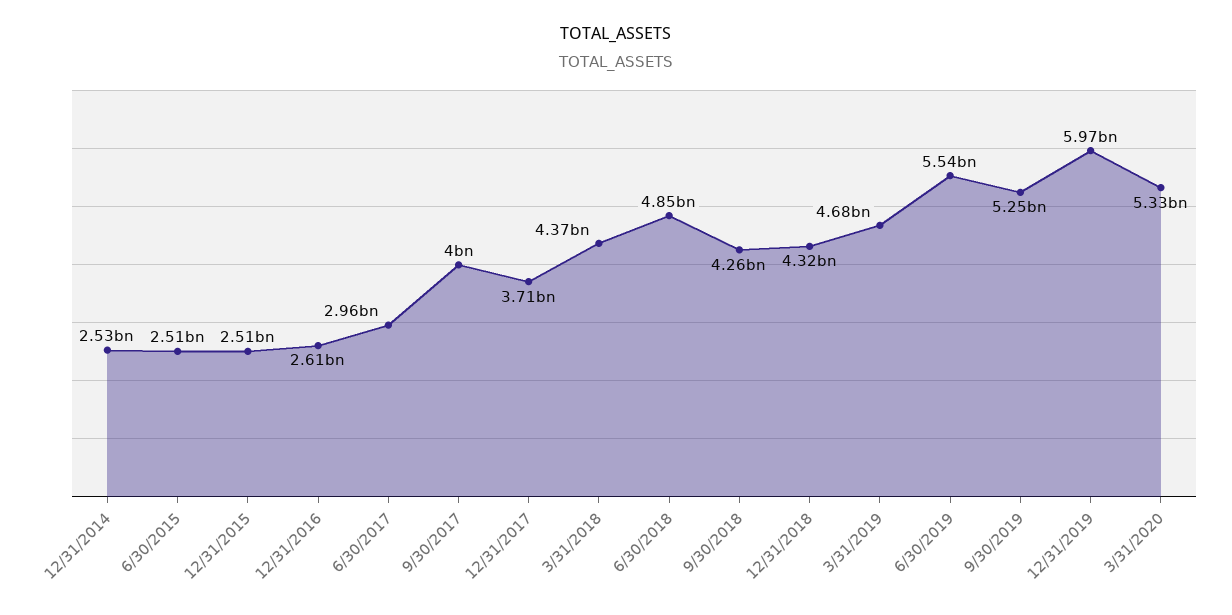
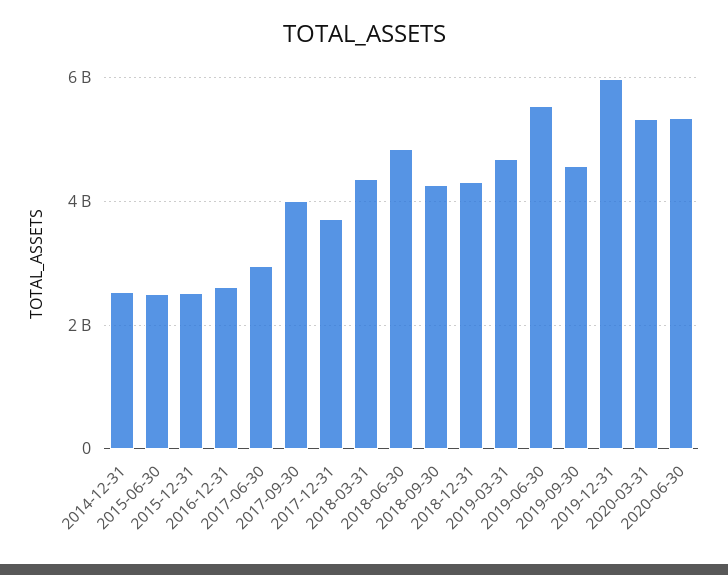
9/30/2019: 5250000000 -> 4600000000
2020-06-30: none -> 5400000000

